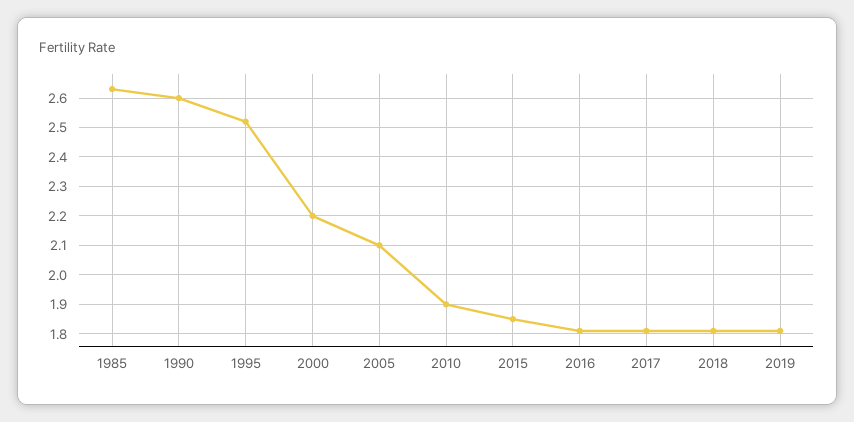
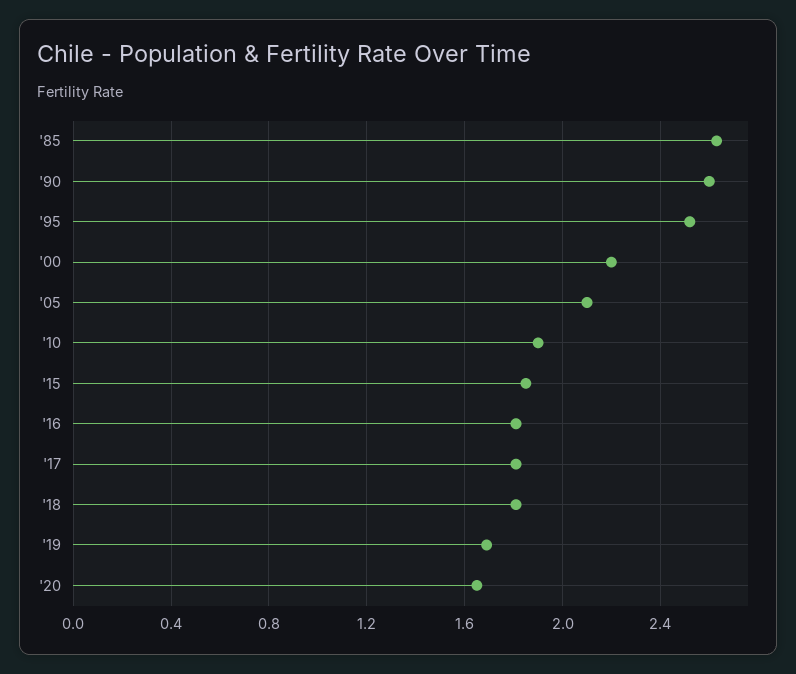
2019: 1.8 -> 1.7
'20: none -> 1.65

